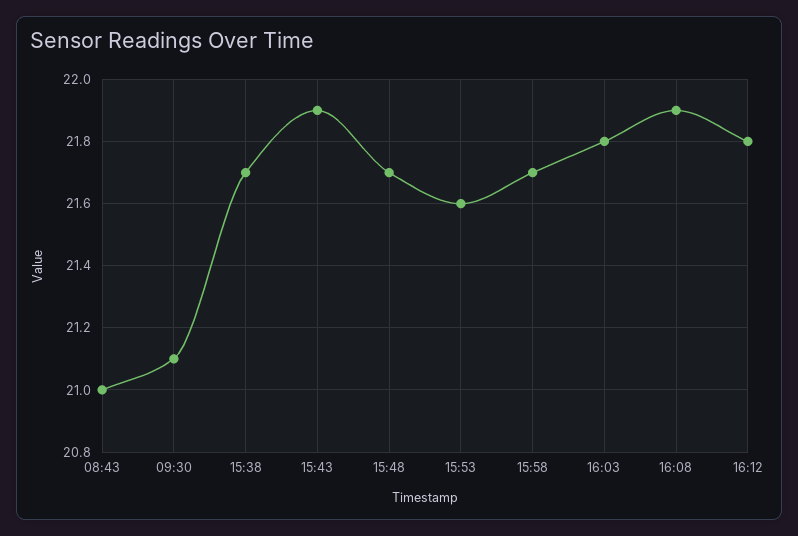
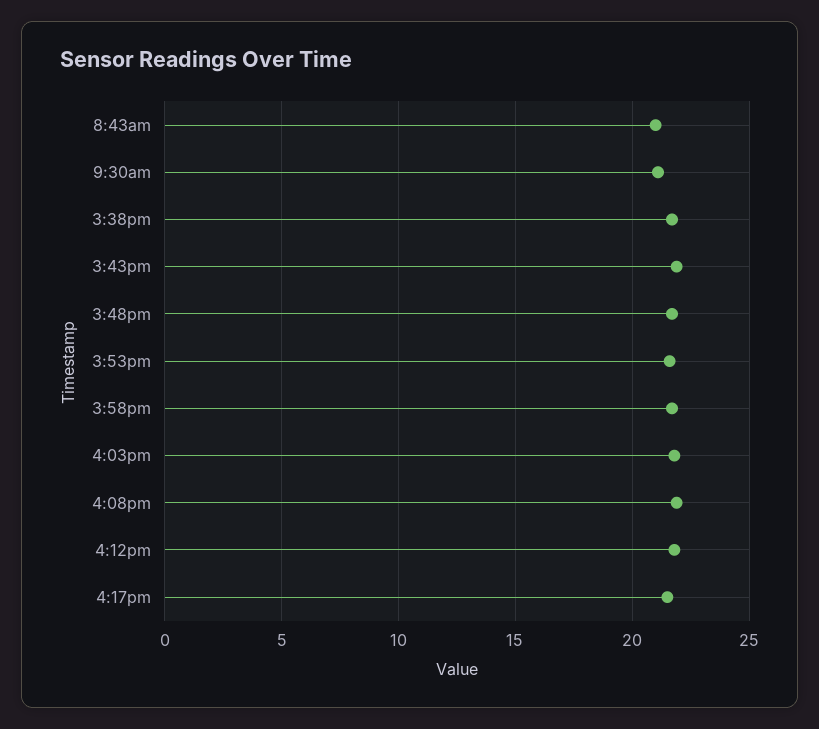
4:17pm: none -> 21.5

